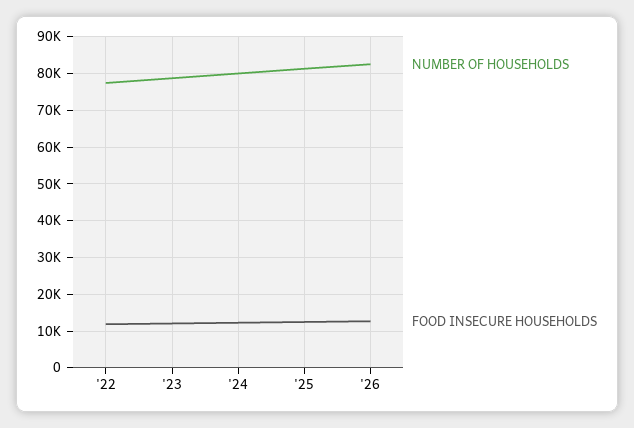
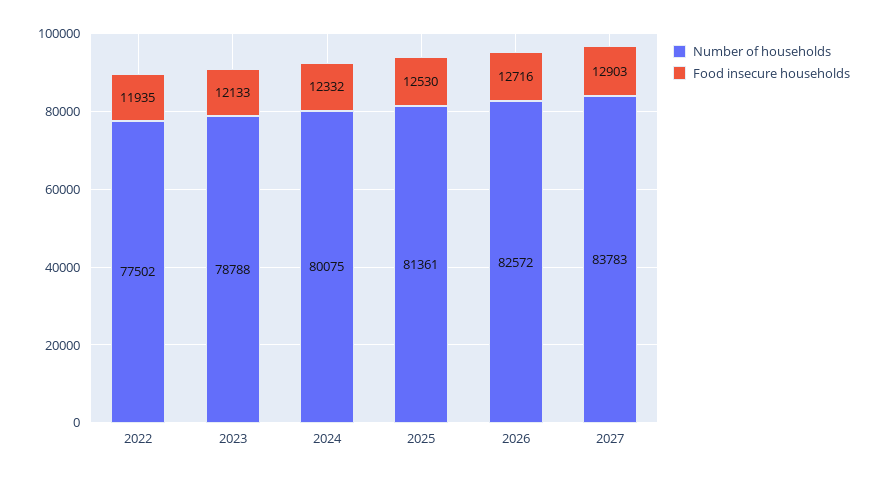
NUMBER OF HOUSEHOLDS, 2027: none -> 83783
FOOD INSECURE HOUSEHOLDS, 2027: none -> 12903

